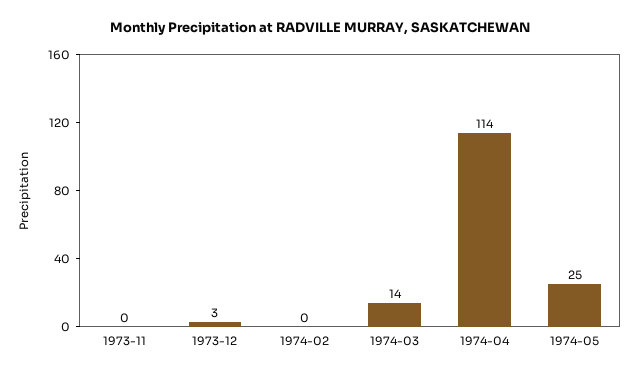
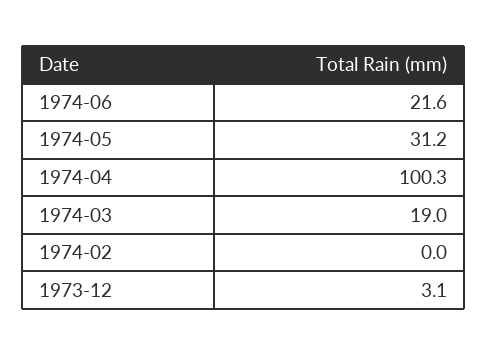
1973-11: 0 -> none
1974-03: 14 -> 19
1974-04: 114 -> 100.3
1974-05: 25 -> 31.2
1974-06: none -> 21.6

